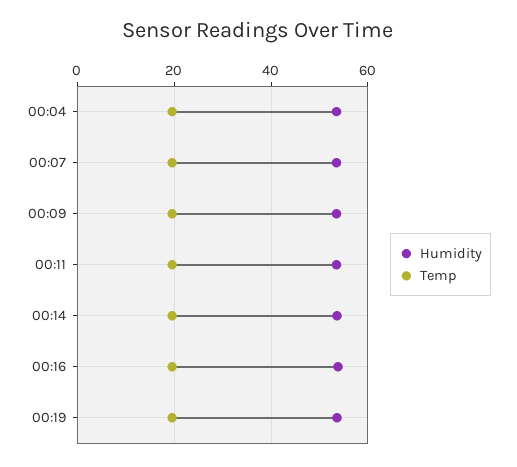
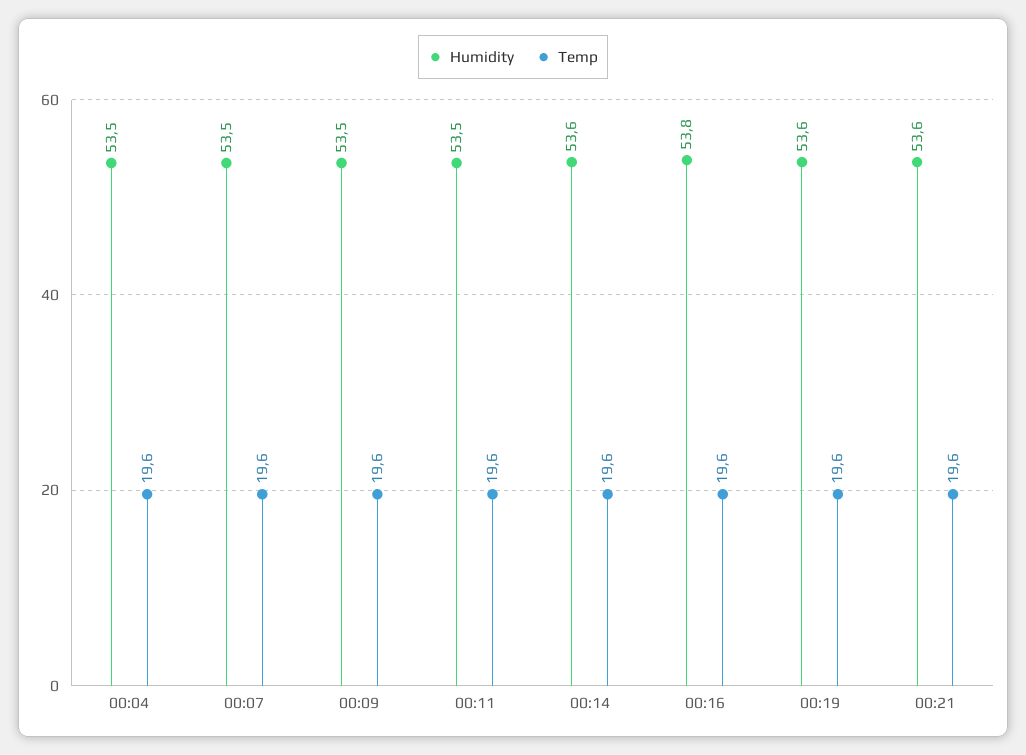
Humidity, 00:21: none -> 53.6
Temp, 00:21: none -> 19.6

